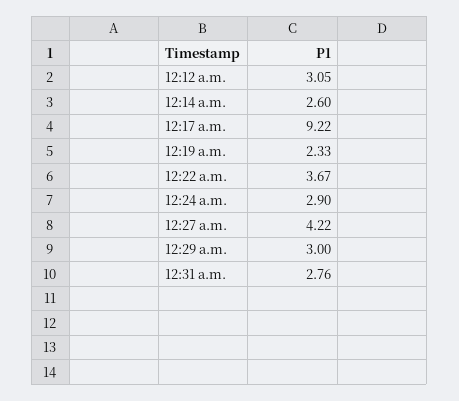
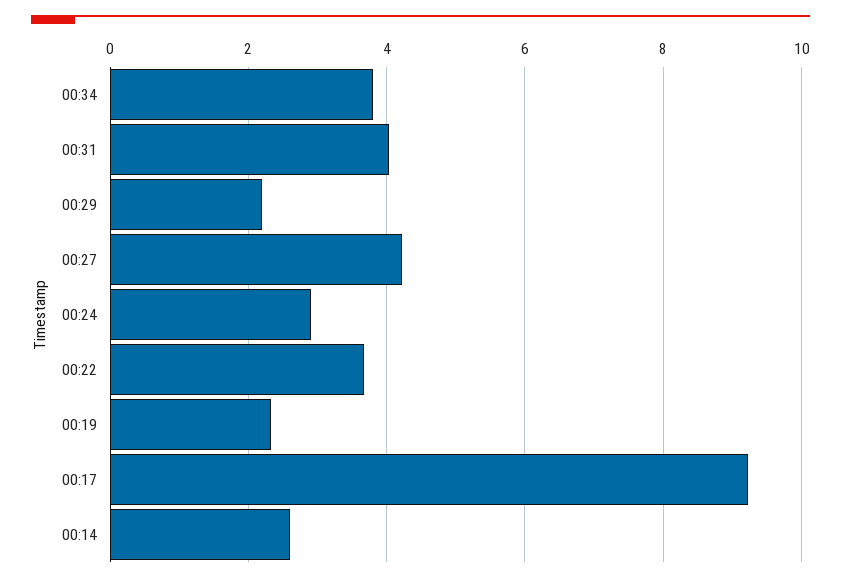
12:12 a.m.: 3.05 -> none
12:29 a.m.: 3 -> 2.2
12:31 a.m.: 2.76 -> 4
00:34: none -> 3.8

